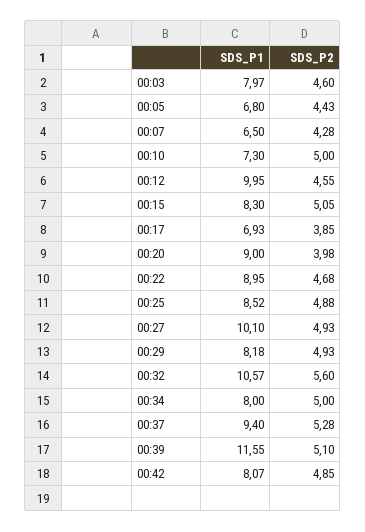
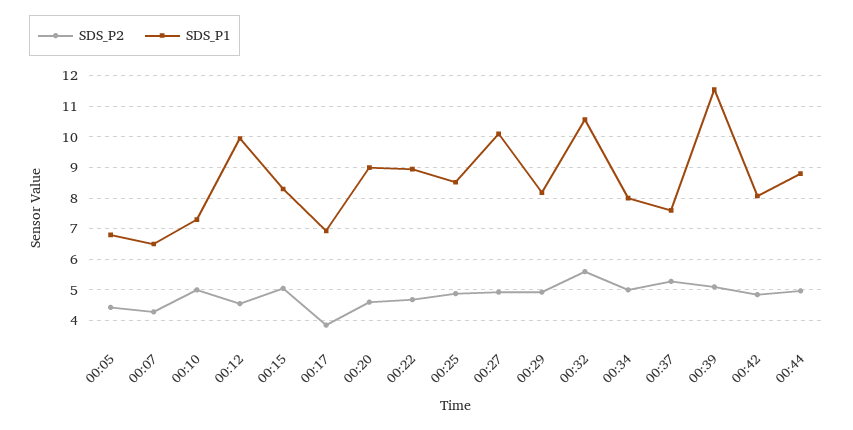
SDS_P1, 00:03: 7.97 -> none
SDS_P2, 00:03: 4.6 -> none
SDS_P2, 00:20: 3.98 -> 4.6
SDS_P1, 00:37: 9.4 -> 7.6
SDS_P2, 00:44: none -> 5
SDS_P1, 00:44: none -> 8.8

